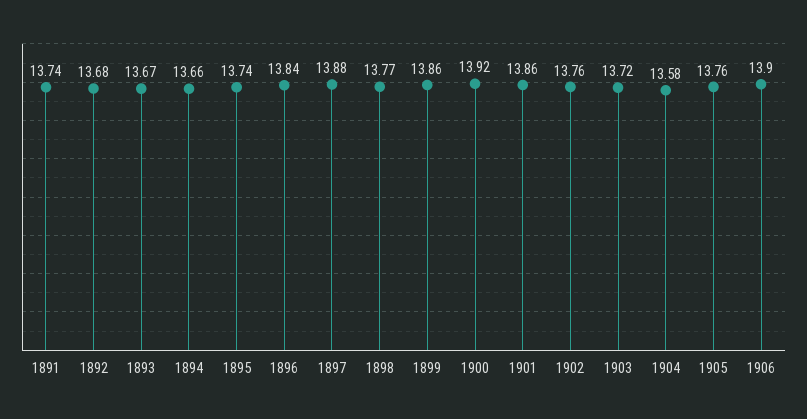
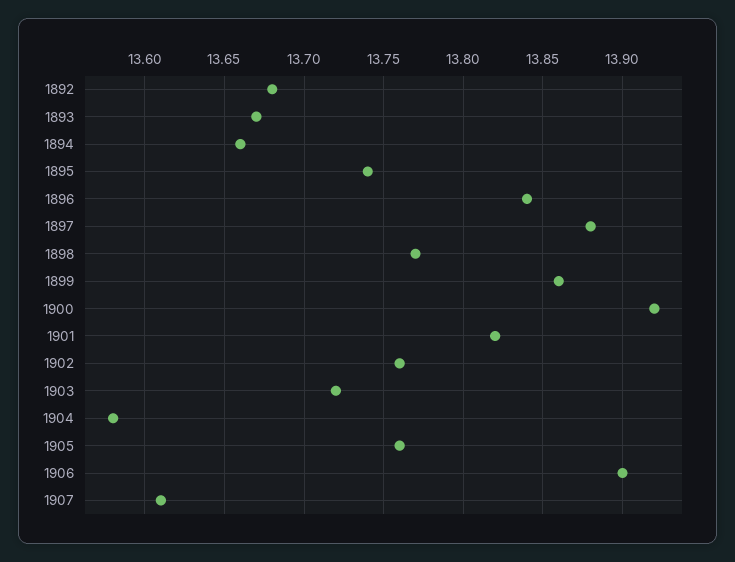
1891: 13.74 -> none
1901: 13.86 -> 13.82
1907: none -> 13.61

